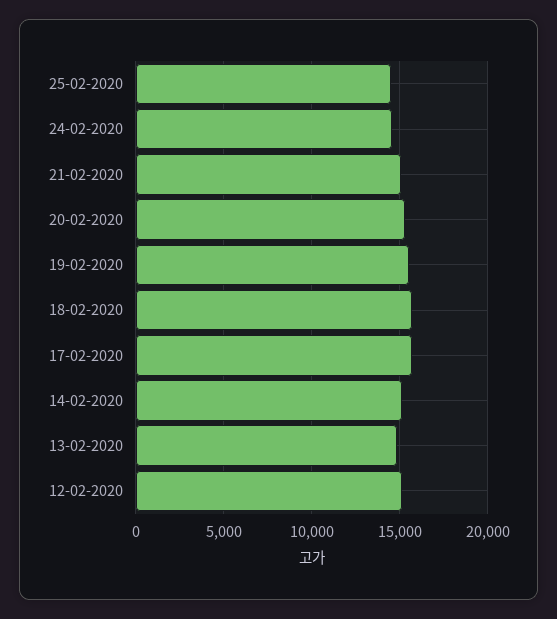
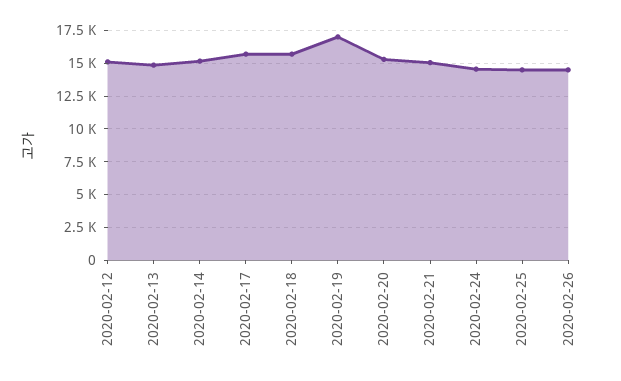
19-02-2020: 15500 -> 17000
2020-02-26: none -> 14500

